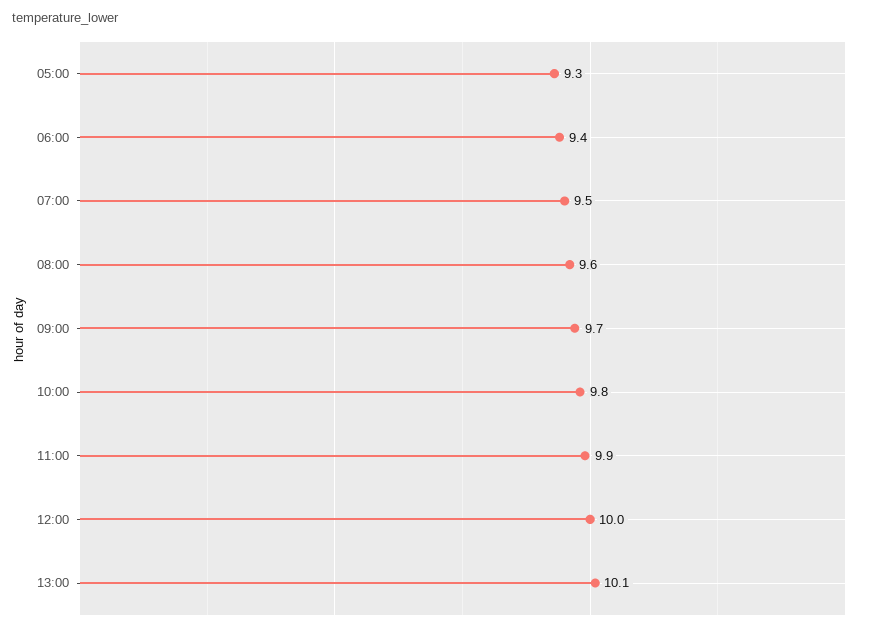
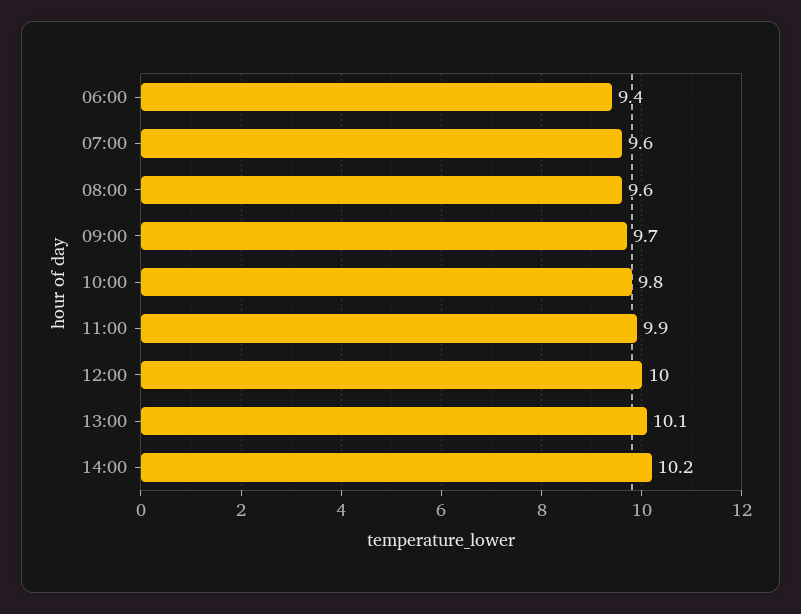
05:00: 9.3 -> none
07:00: 9.5 -> 9.6
14:00: none -> 10.2

